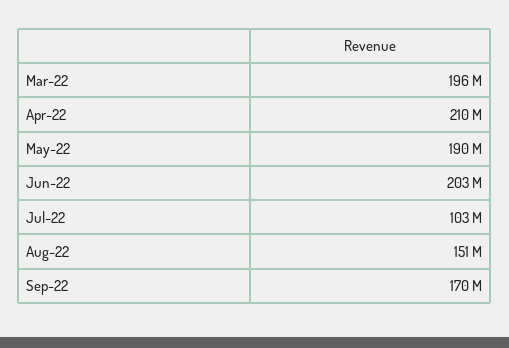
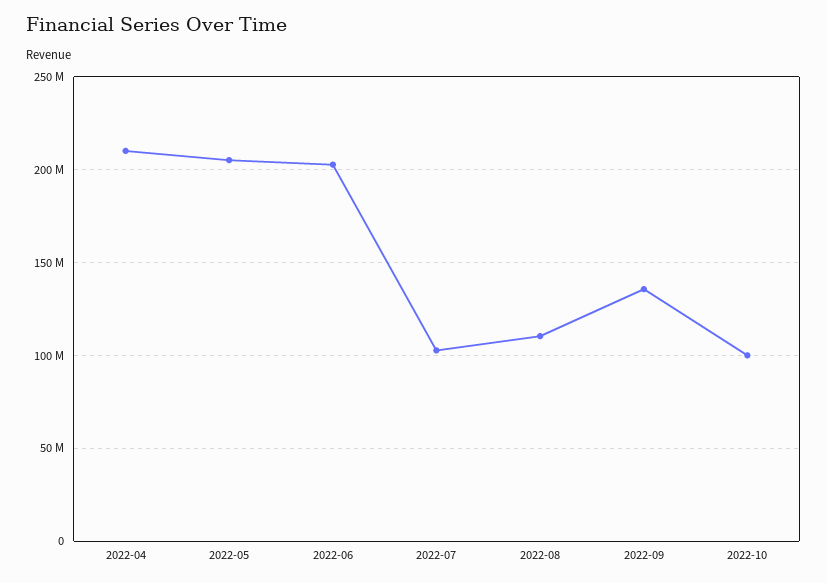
Mar-22: 196000000 -> none
May-22: 190000000 -> 205000000
Aug-22: 151000000 -> 110000000
Sep-22: 170000000 -> 135000000
2022-10: none -> 100000000

